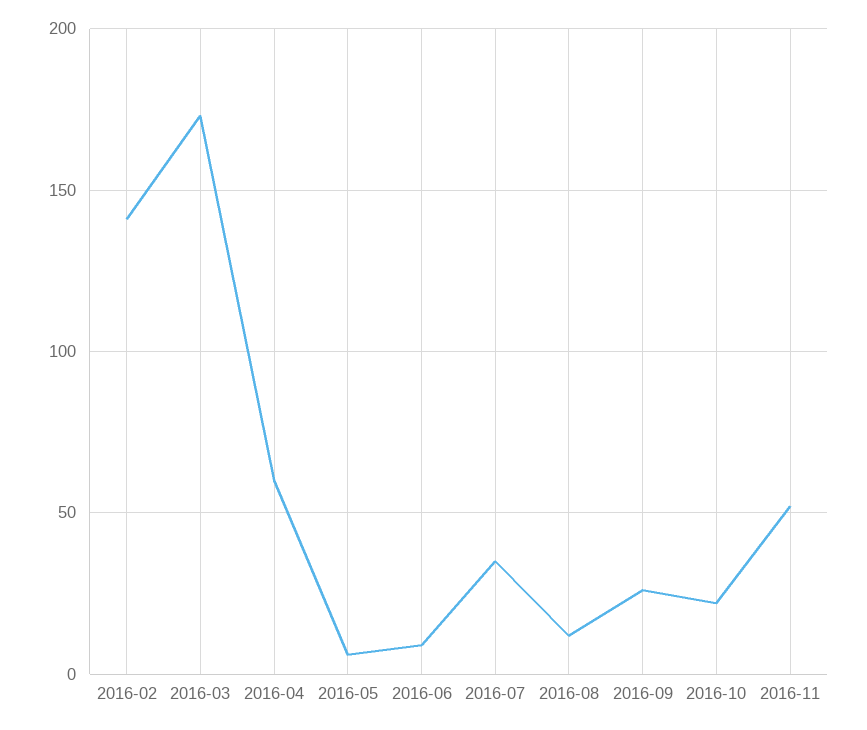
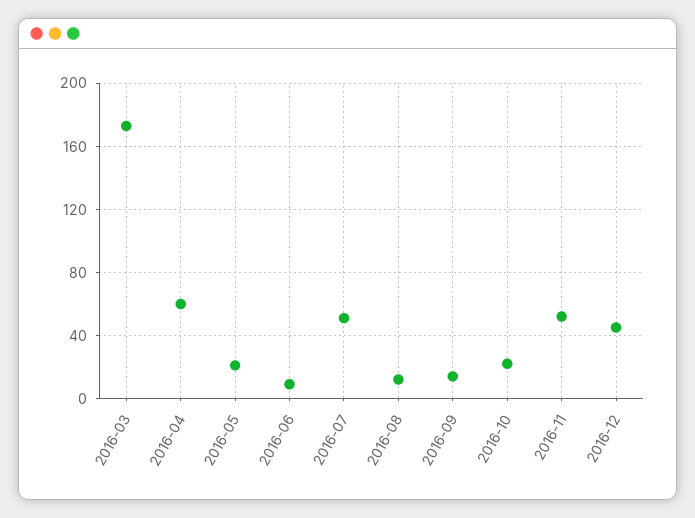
2016-02: 140 -> none
2016-05: 5 -> 20
2016-07: 35 -> 50
2016-09: 25 -> 15
2016-12: none -> 45

